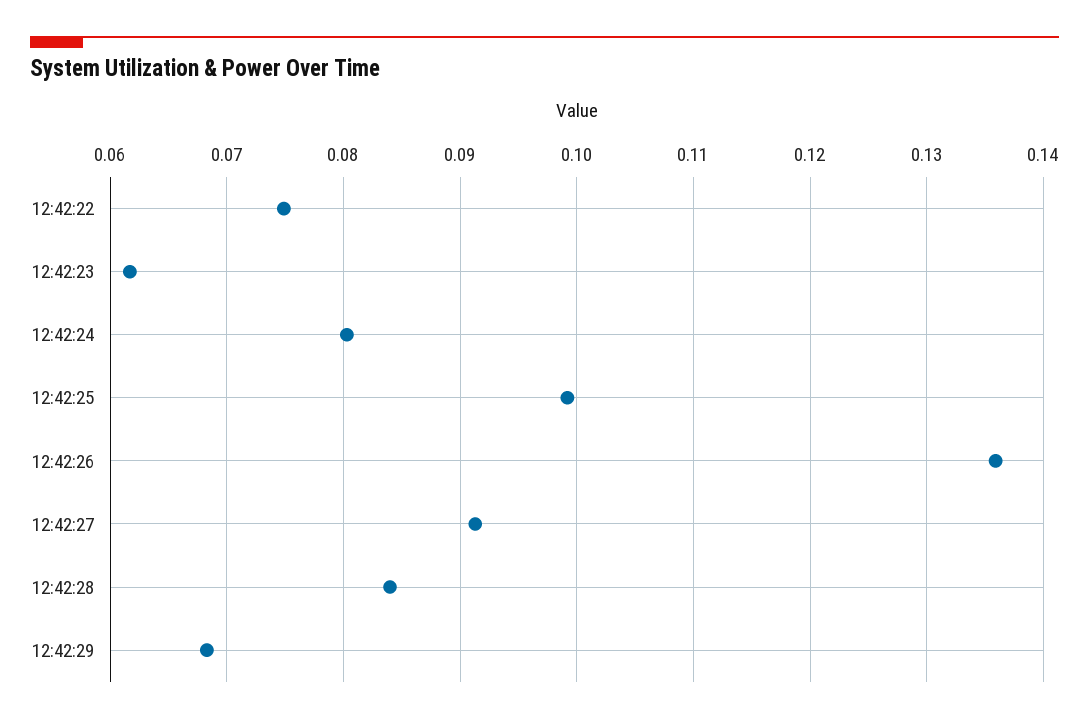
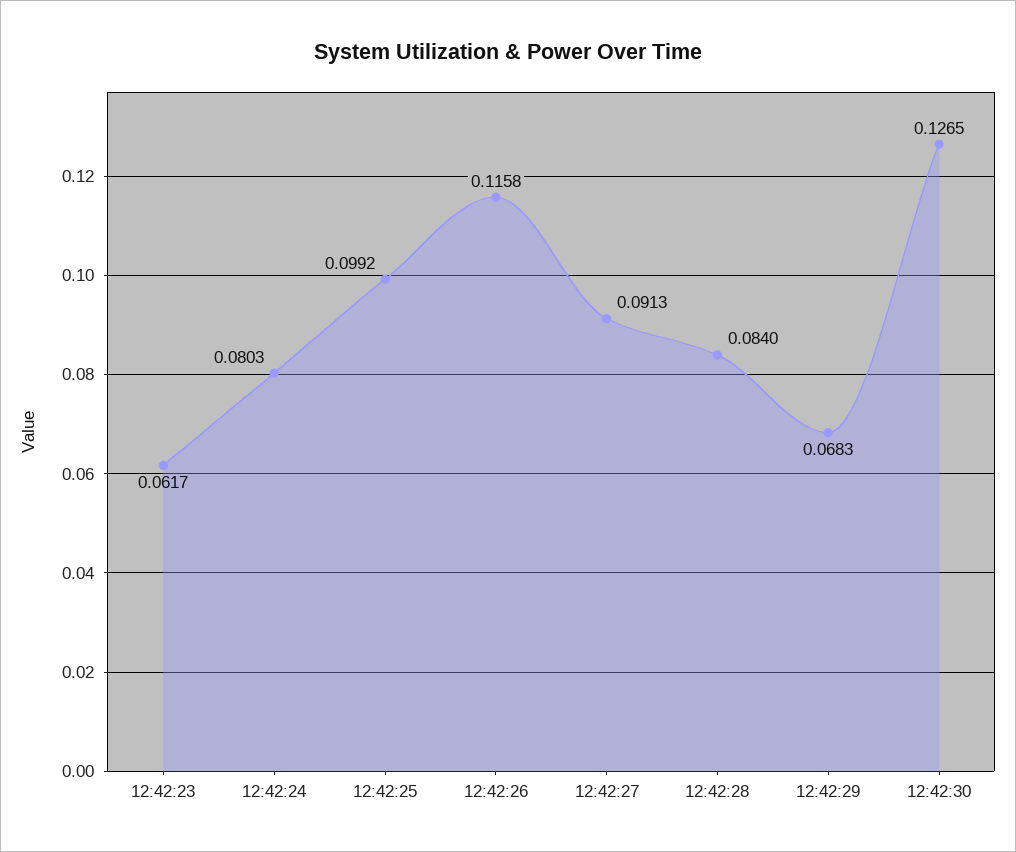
12:42:22: 0.075 -> none
12:42:26: 0.136 -> 0.1158
12:42:30: none -> 0.1265

